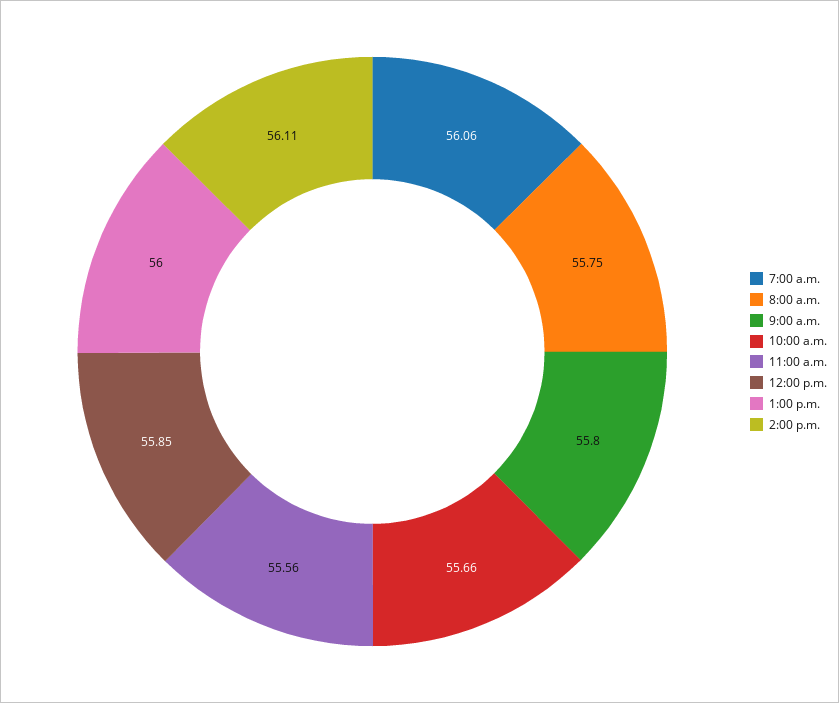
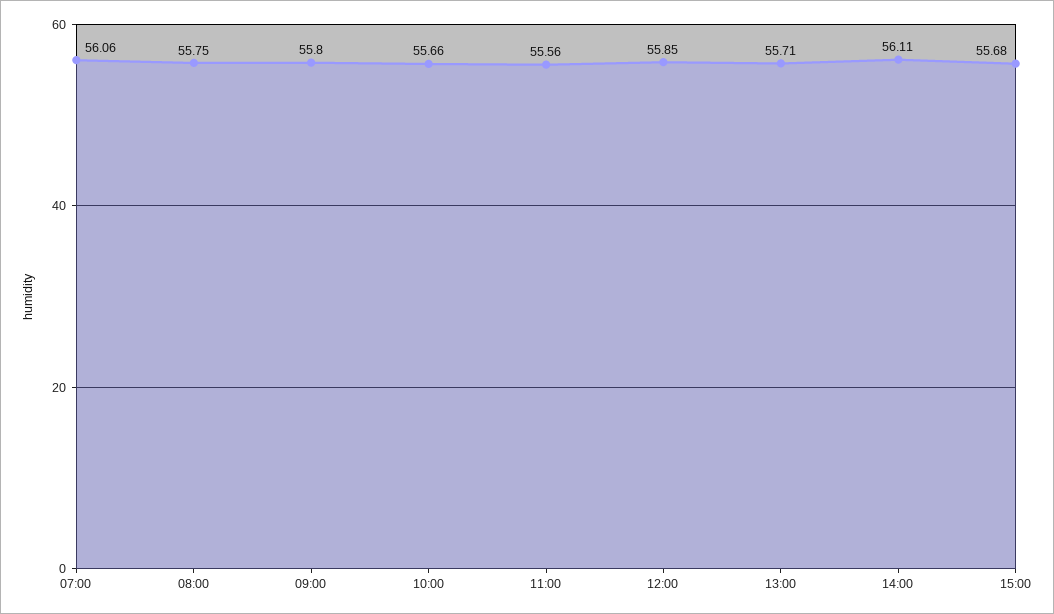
1:00 p.m.: 56 -> 55.71
15:00: none -> 55.68

